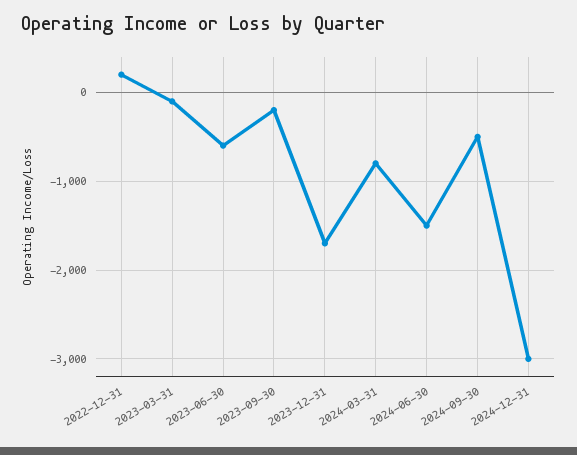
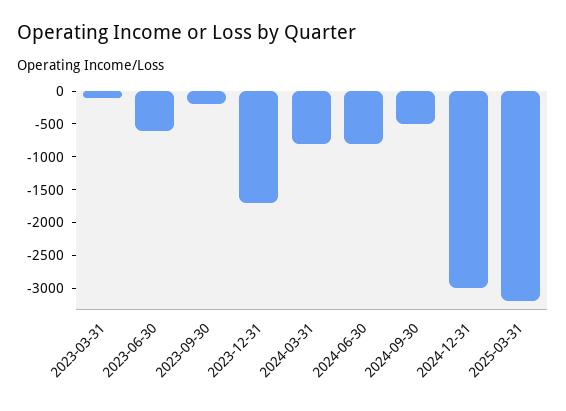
2022-12-31: 200 -> none
2024-06-30: -1500 -> -750
2025-03-31: none -> -3250

